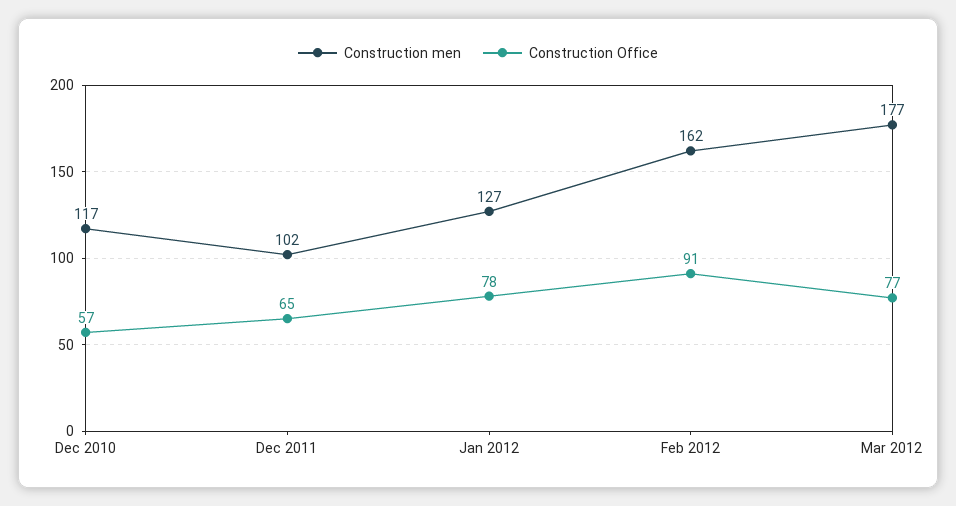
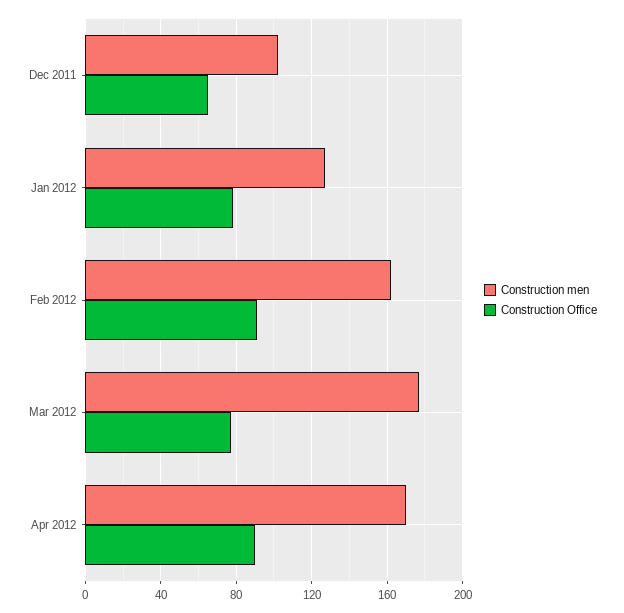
Construction men, Dec 2010: 117 -> none
Construction Office, Dec 2010: 57 -> none
Construction men, Apr 2012: none -> 170
Construction Office, Apr 2012: none -> 90

